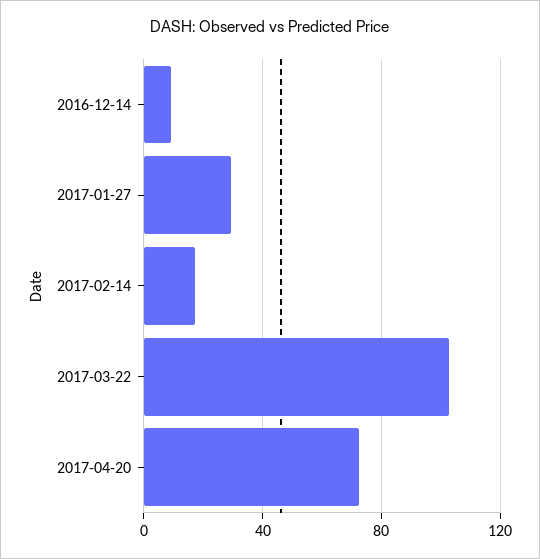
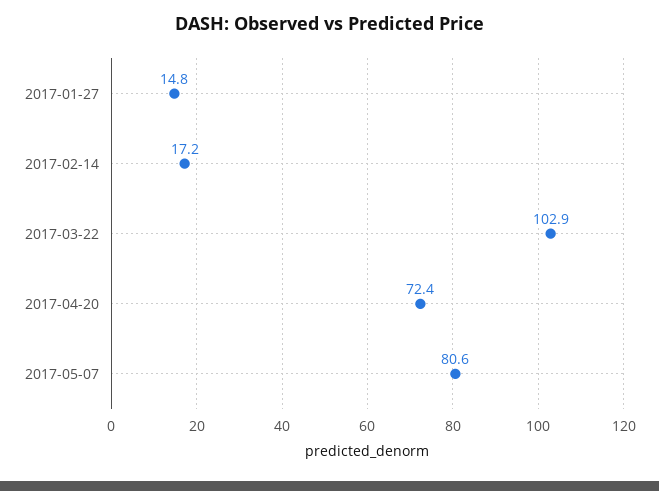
2016-12-14: 10 -> none
2017-01-27: 30 -> 14.8
2017-05-07: none -> 80.6

